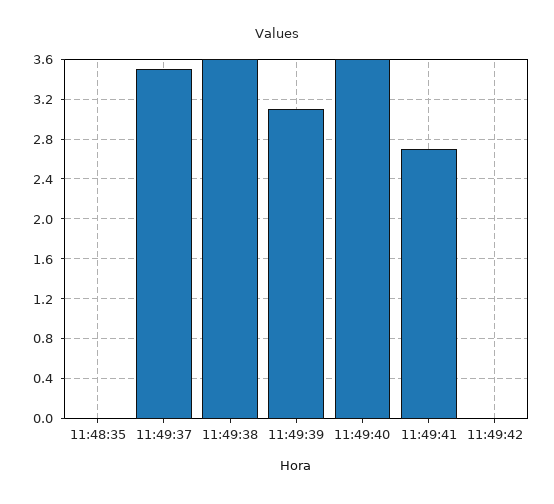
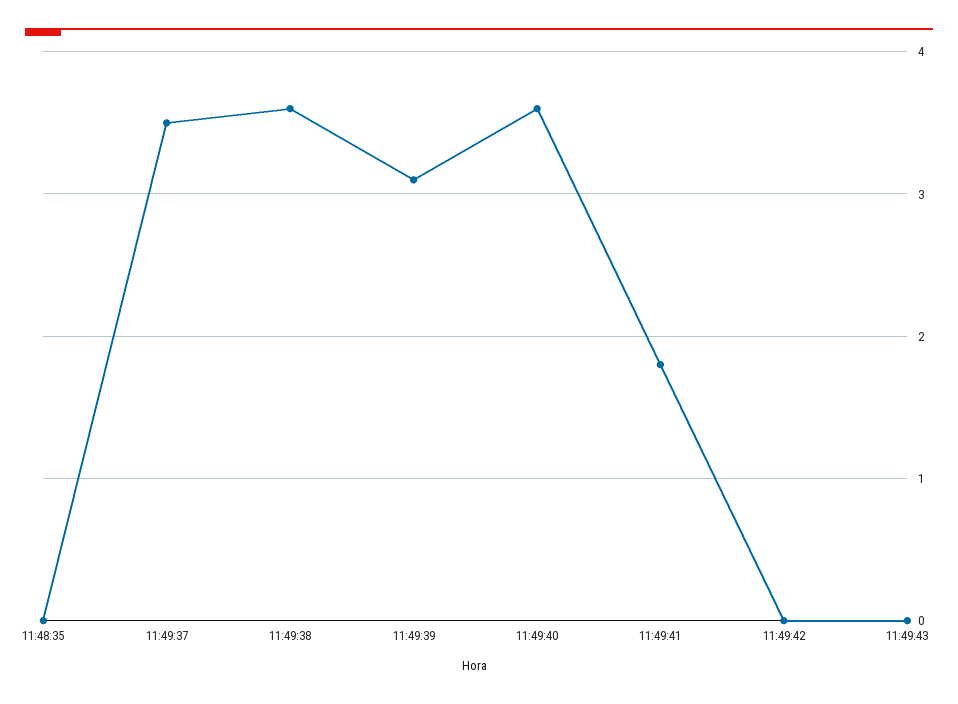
11:49:41: 2.7 -> 1.8
11:49:43: none -> 0

